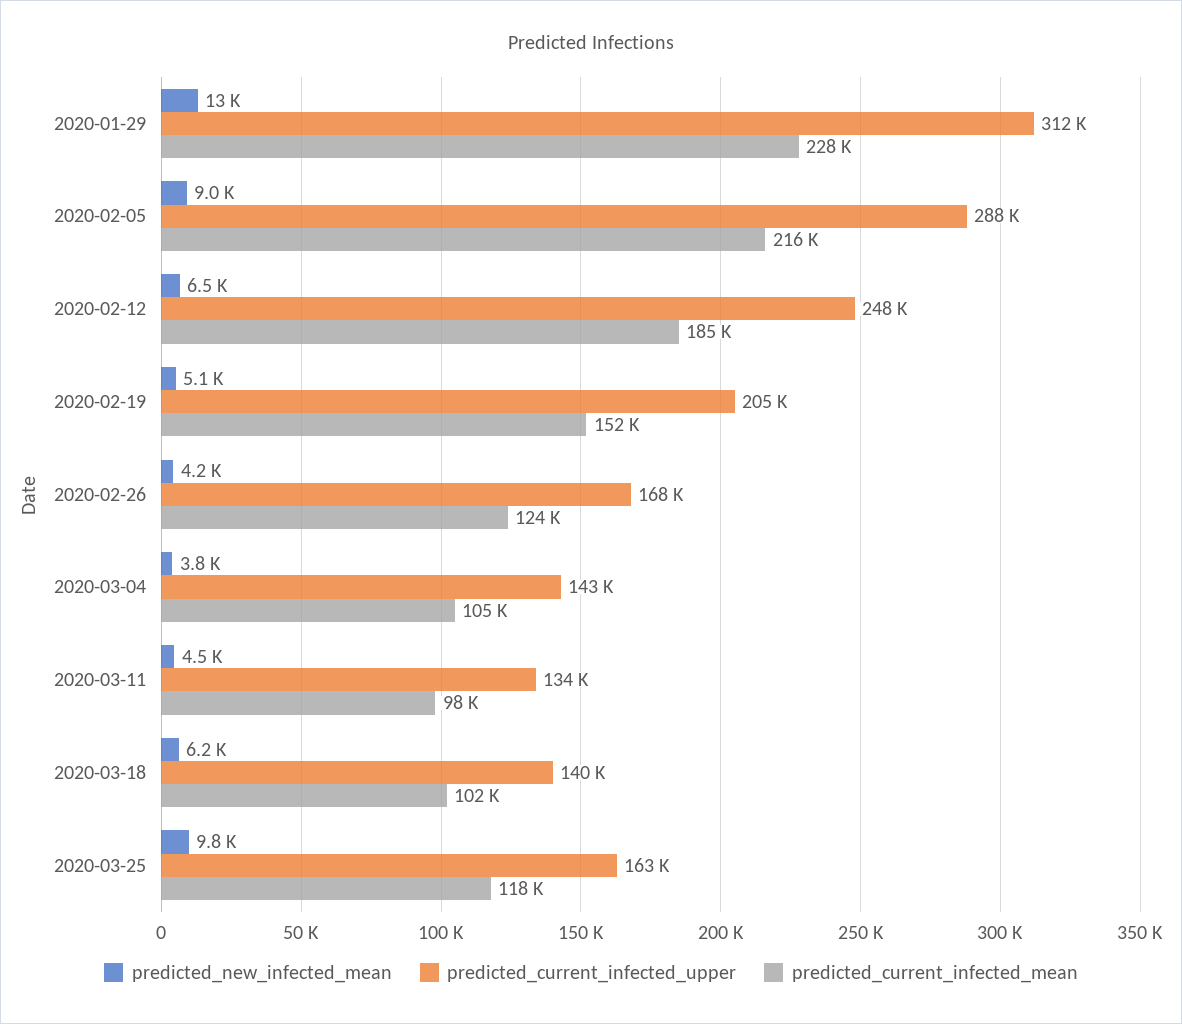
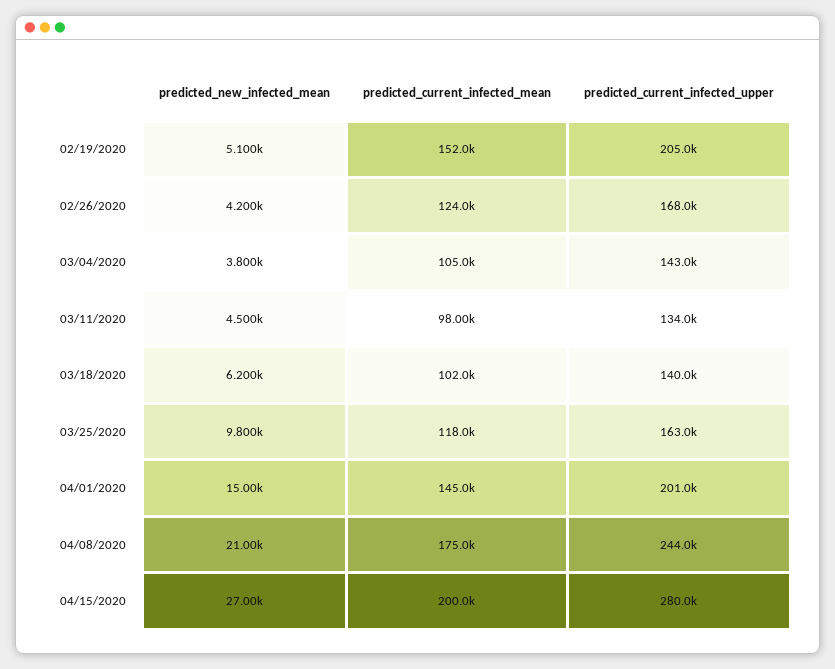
predicted_new_infected_mean, 2020-01-29: 13000 -> none
predicted_current_infected_upper, 2020-01-29: 312000 -> none
predicted_current_infected_mean, 2020-01-29: 228000 -> none
predicted_new_infected_mean, 2020-02-05: 9000 -> none
predicted_current_infected_upper, 2020-02-05: 288000 -> none
predicted_current_infected_mean, 2020-02-05: 216000 -> none
predicted_new_infected_mean, 2020-02-12: 6500 -> none
predicted_current_infected_upper, 2020-02-12: 248000 -> none
predicted_current_infected_mean, 2020-02-12: 185000 -> none
predicted_new_infected_mean, 04/01/2020: none -> 15000
predicted_current_infected_mean, 04/01/2020: none -> 145000
predicted_current_infected_upper, 04/01/2020: none -> 201000
predicted_new_infected_mean, 04/08/2020: none -> 21000
predicted_current_infected_mean, 04/08/2020: none -> 175000
predicted_current_infected_upper, 04/08/2020: none -> 244000
predicted_new_infected_mean, 04/15/2020: none -> 27000
predicted_current_infected_mean, 04/15/2020: none -> 200000
predicted_current_infected_upper, 04/15/2020: none -> 280000

